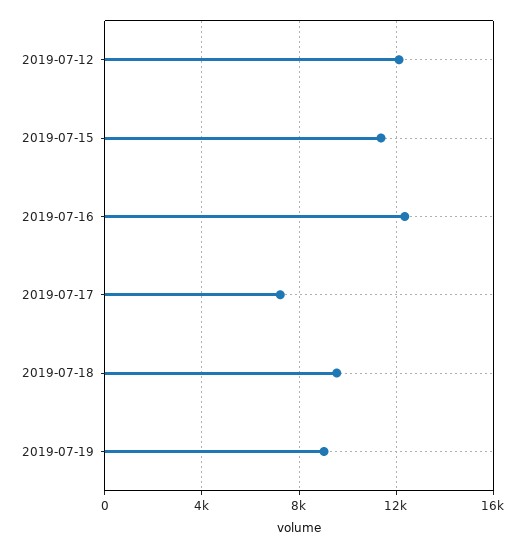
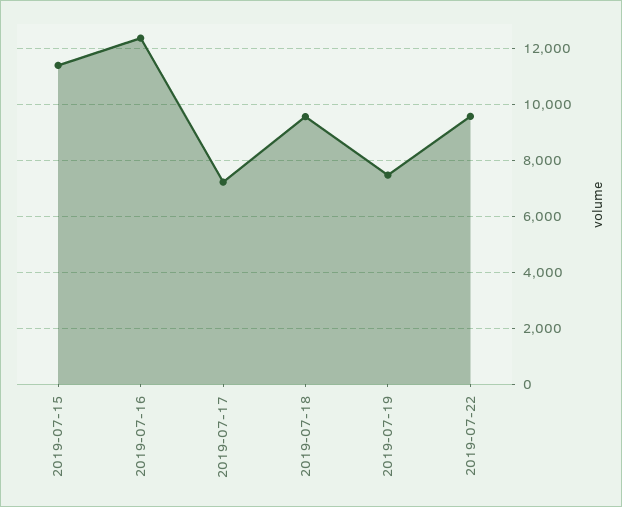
2019-07-12: 12000 -> none
2019-07-19: 9000 -> 7500
2019-07-22: none -> 9500

